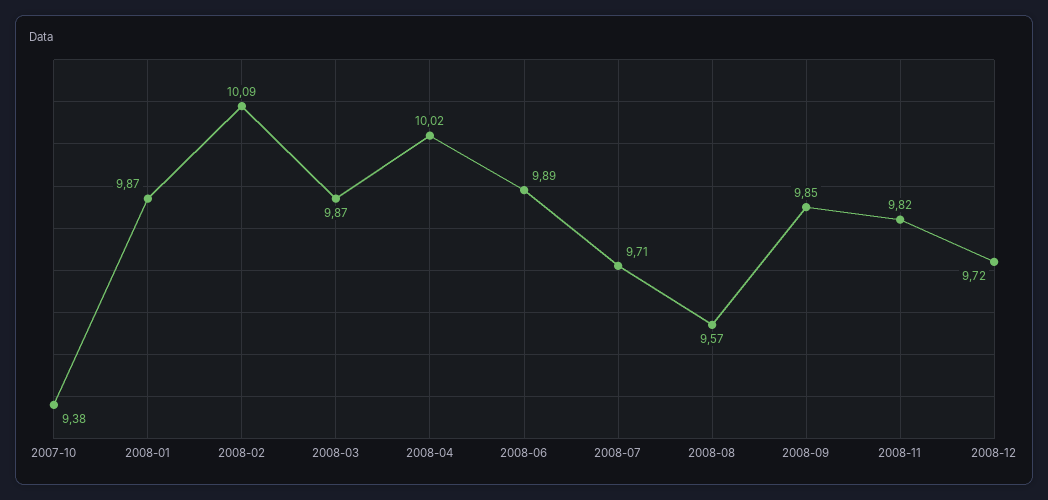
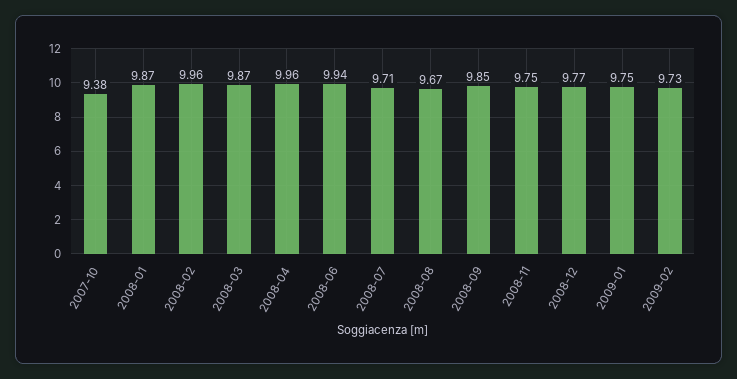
2008-02: 10.09 -> 9.96
2008-04: 10.02 -> 9.96
2008-06: 9.89 -> 9.94
2008-08: 9.57 -> 9.67
2008-11: 9.82 -> 9.75
2008-12: 9.72 -> 9.77
2009-01: none -> 9.75
2009-02: none -> 9.73

